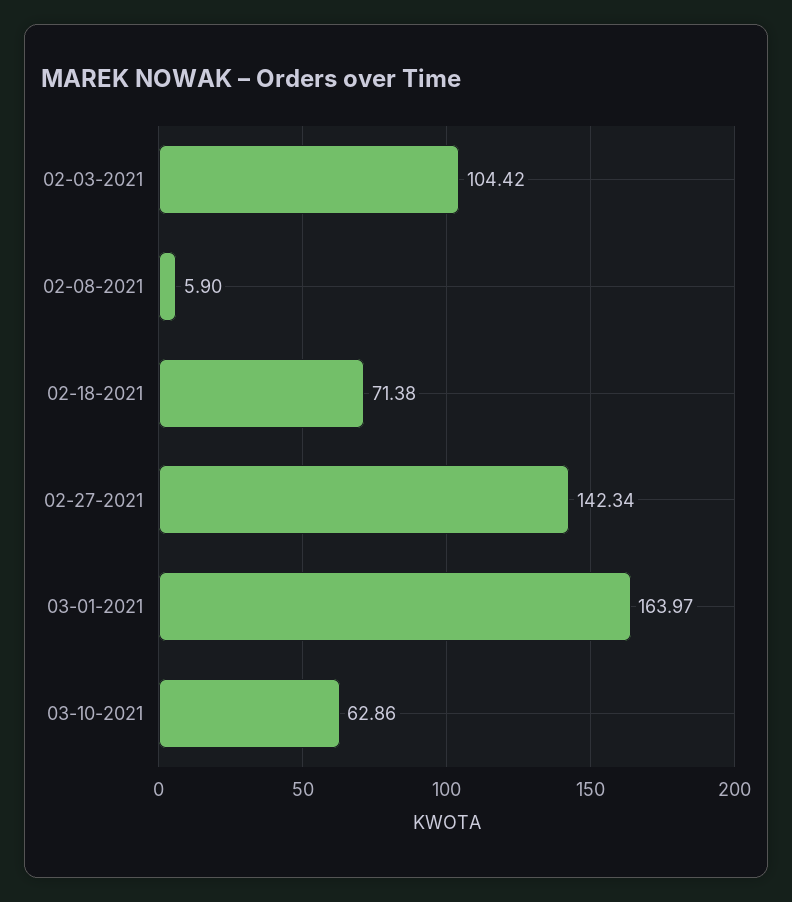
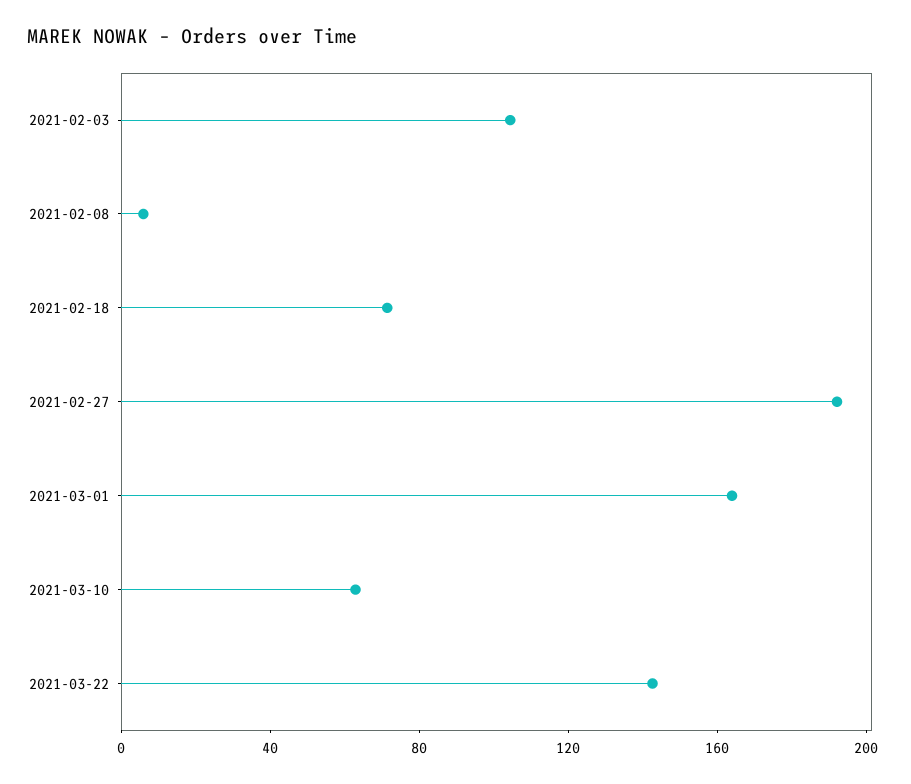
02-27-2021: 142.34 -> 190
2021-03-22: none -> 140

